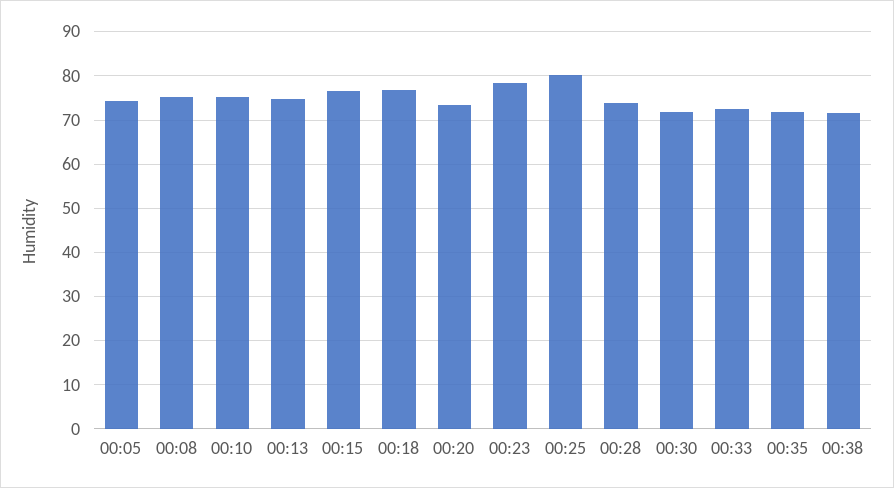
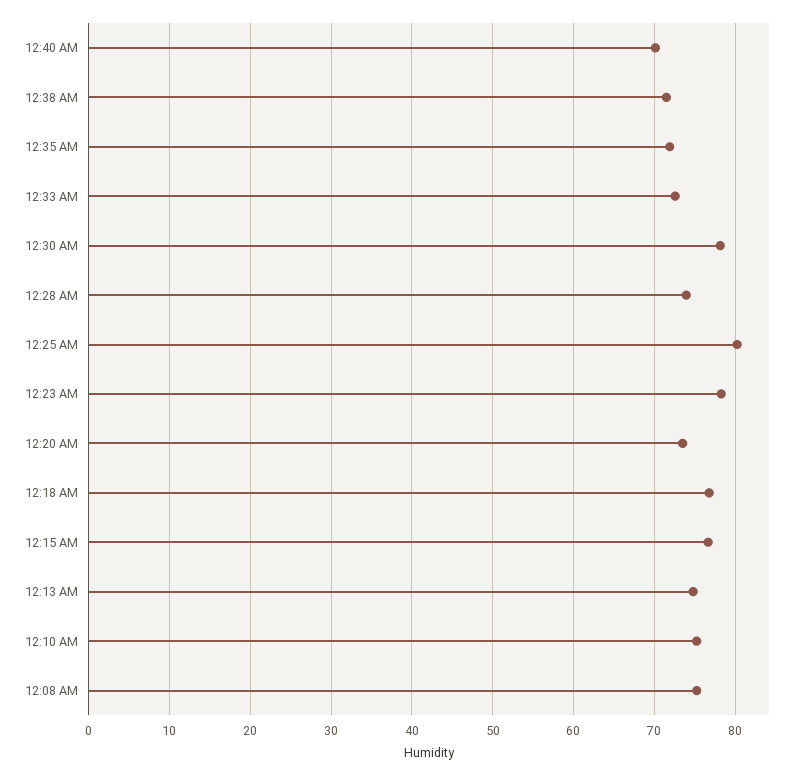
00:05: 74 -> none
00:30: 72 -> 78
12:40 AM: none -> 70

